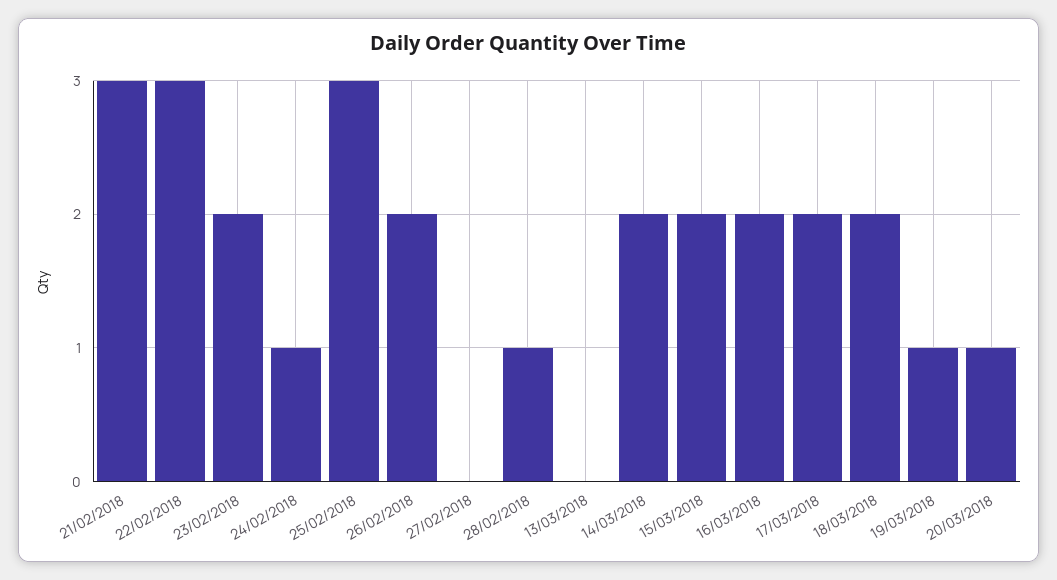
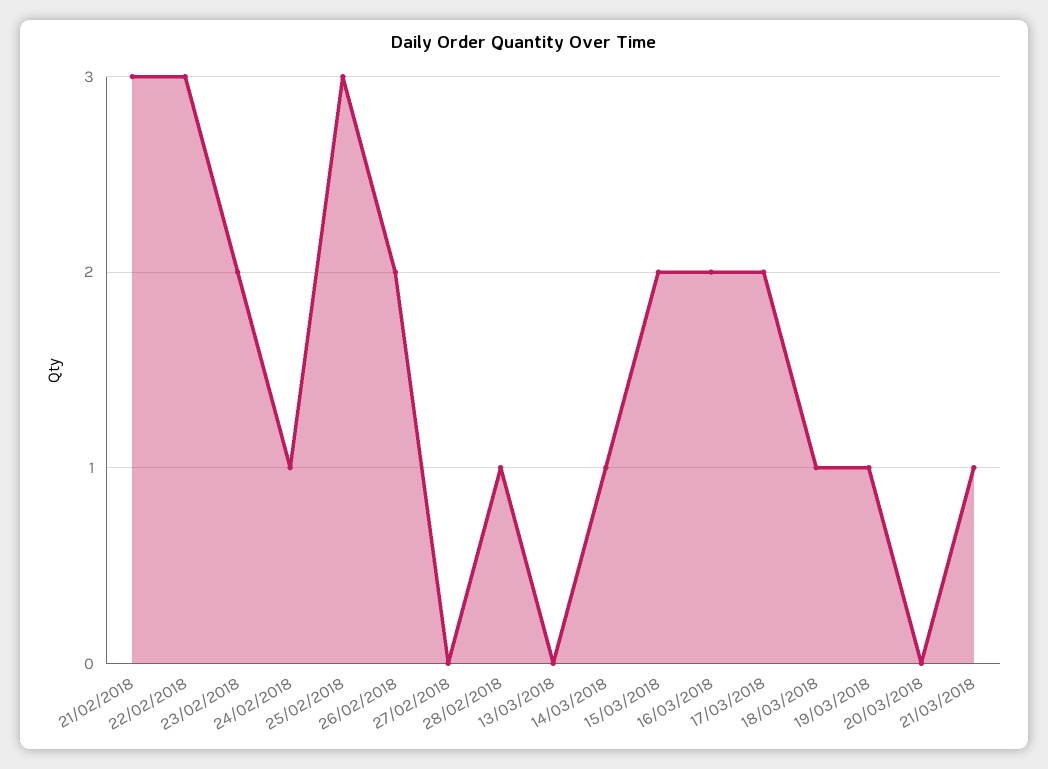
14/03/2018: 2 -> 1
18/03/2018: 2 -> 1
20/03/2018: 1 -> 0
21/03/2018: none -> 1

